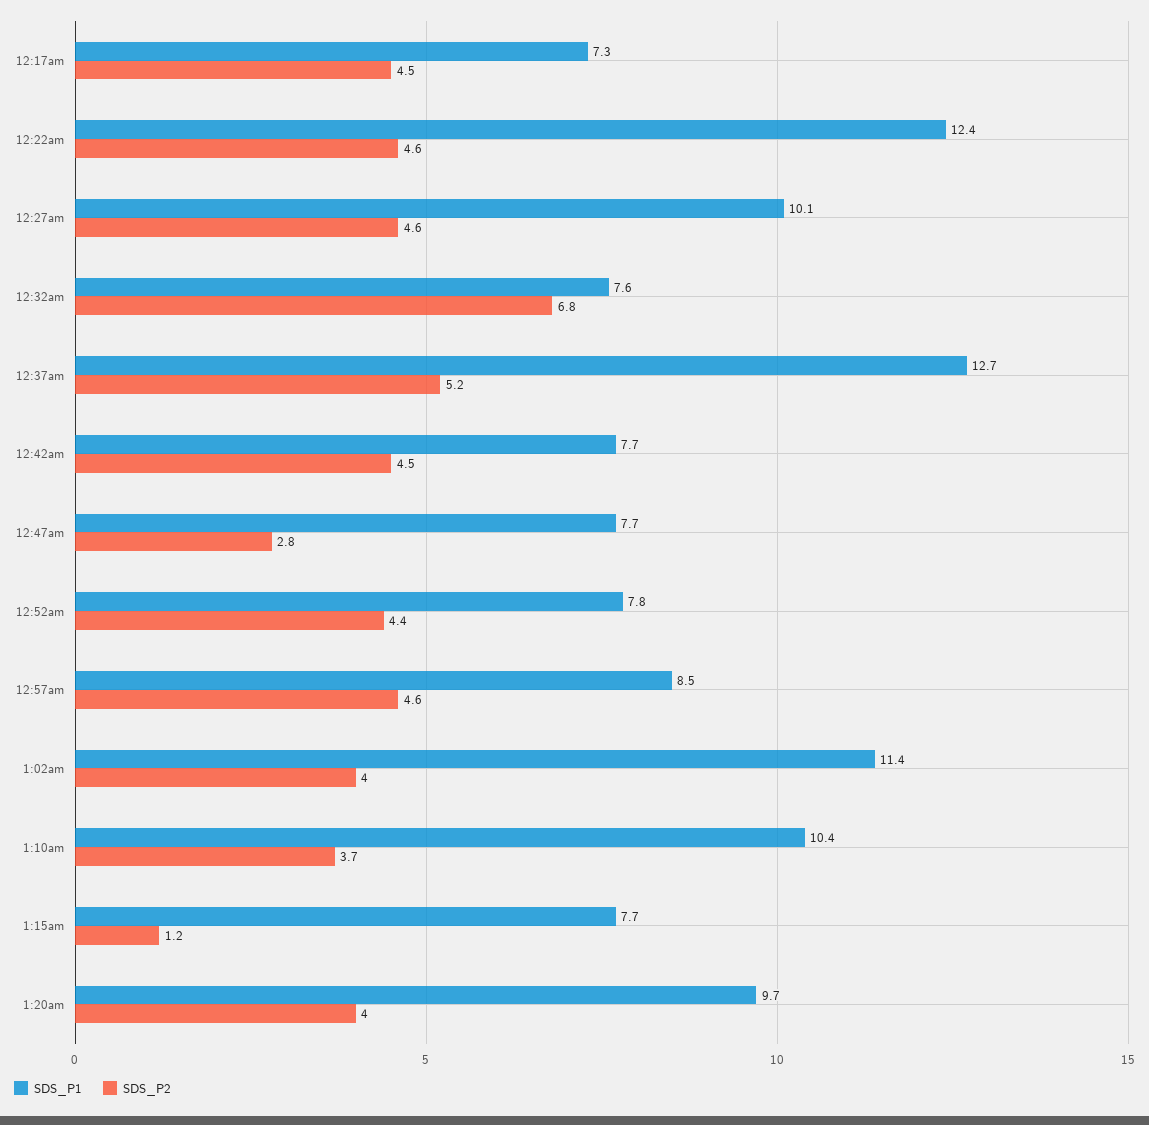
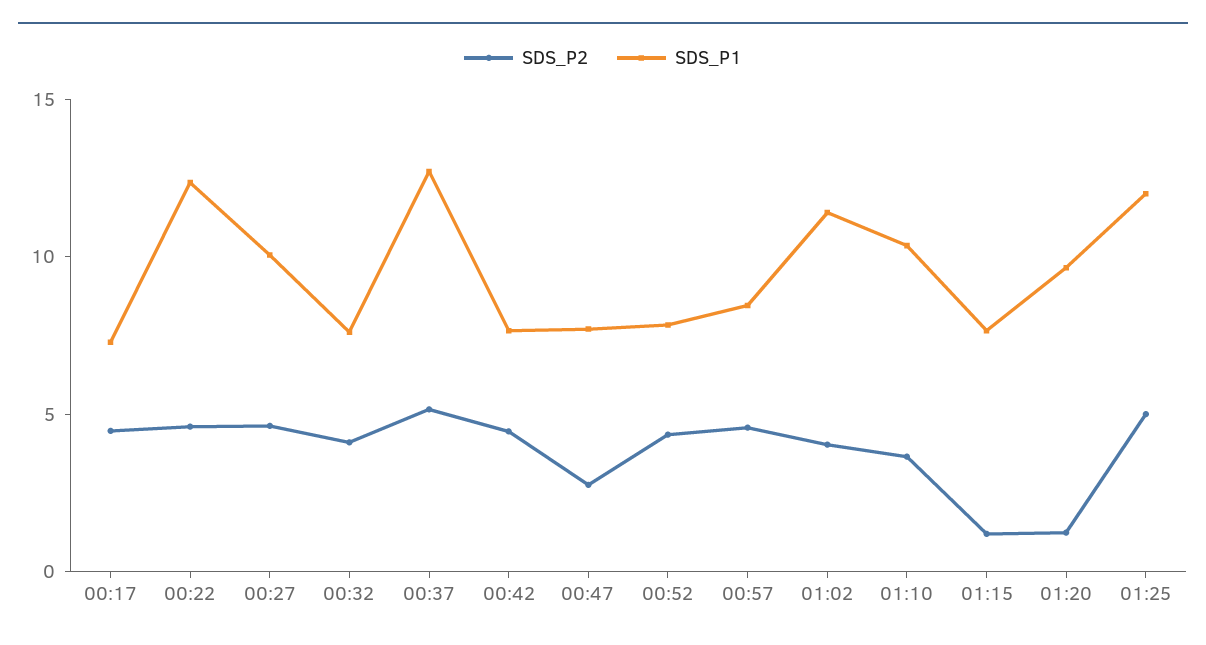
SDS_P2, 12:32am: 6.8 -> 4
SDS_P2, 1:20am: 4 -> 1
SDS_P2, 01:25: none -> 5
SDS_P1, 01:25: none -> 12

